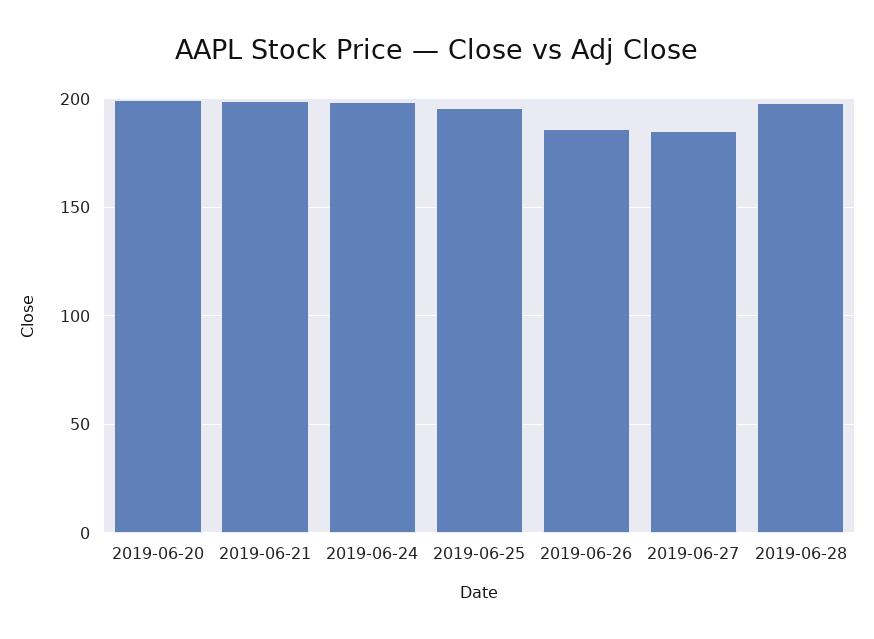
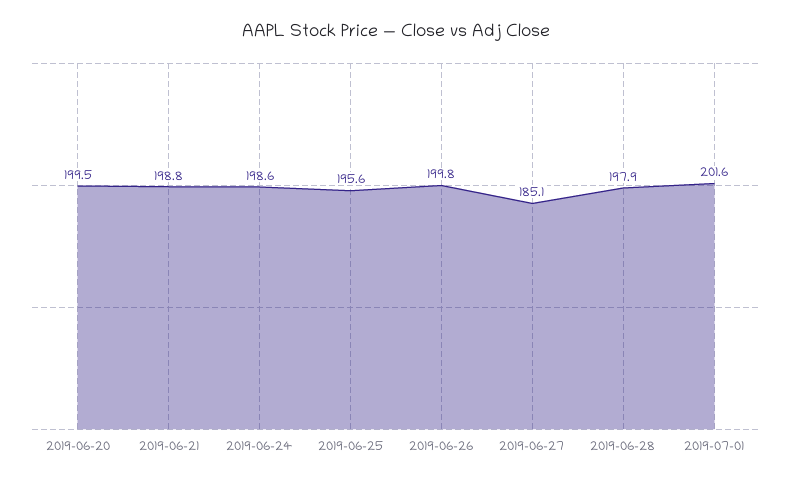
2019-06-26: 185 -> 199.8
2019-07-01: none -> 201.6

